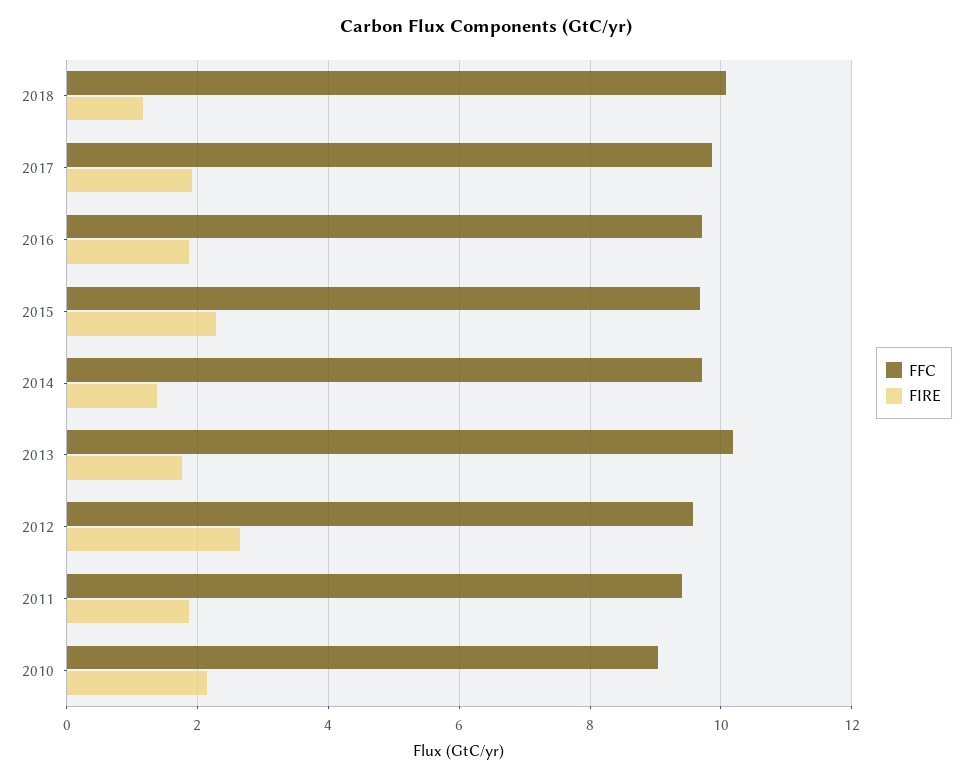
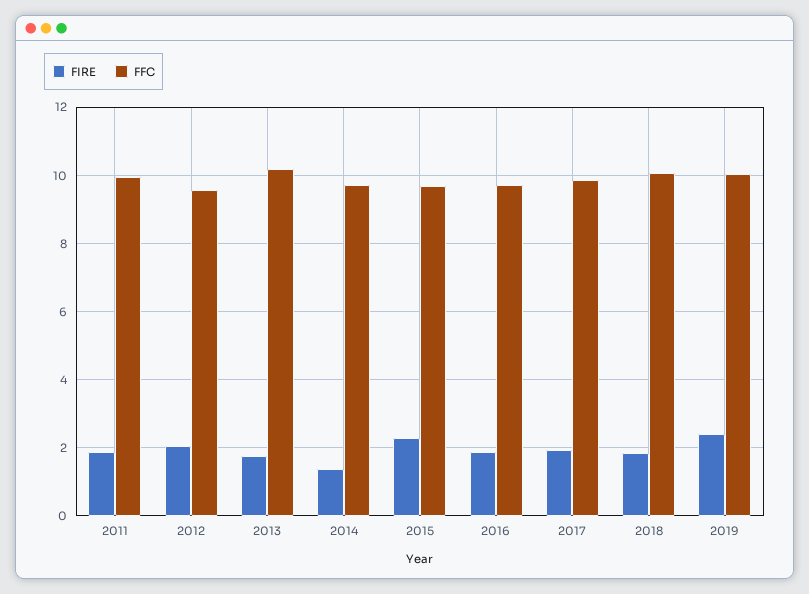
FIRE, 2018: 1.2 -> 1.8
FIRE, 2012: 2.6 -> 2
FFC, 2011: 9.4 -> 10
FFC, 2010: 9 -> none
FIRE, 2010: 2.2 -> none
FIRE, 2019: none -> 2.4
FFC, 2019: none -> 10

